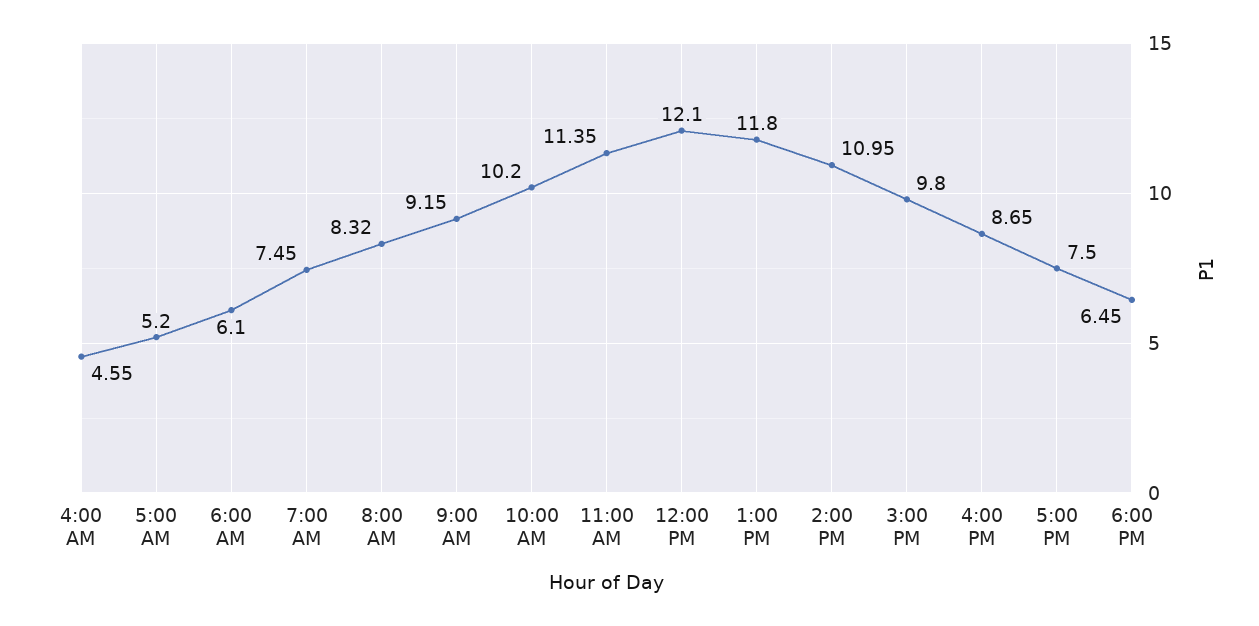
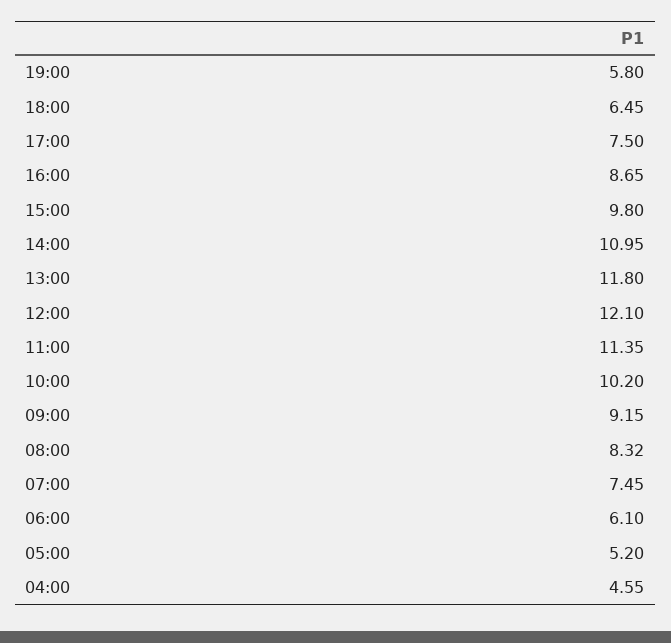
19:00: none -> 5.8

